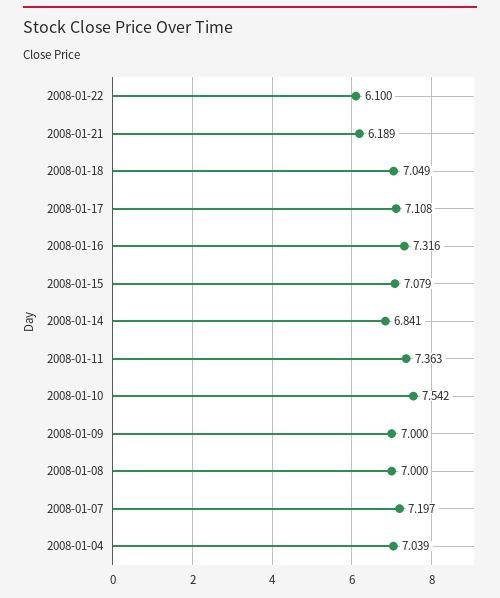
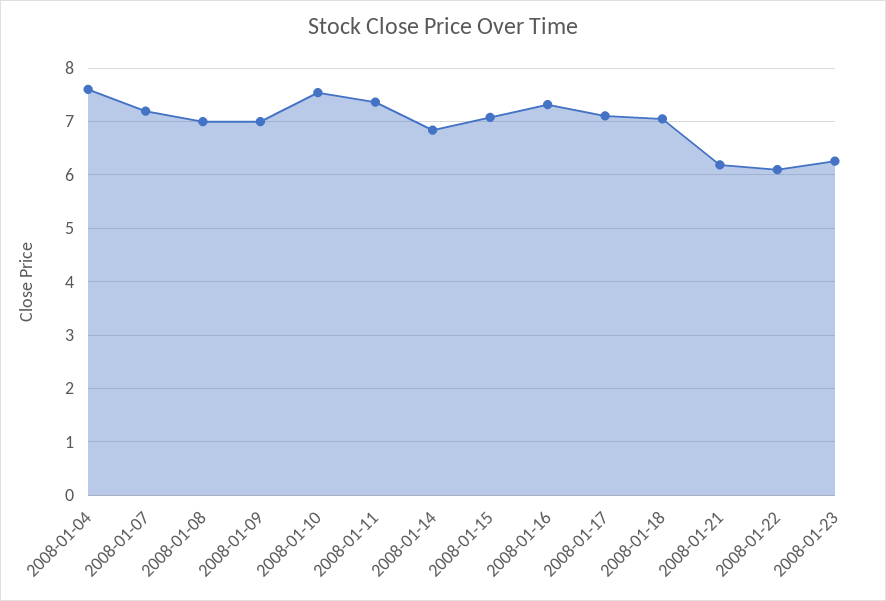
2008-01-04: 7.039 -> 7.6
2008-01-23: none -> 6.2

